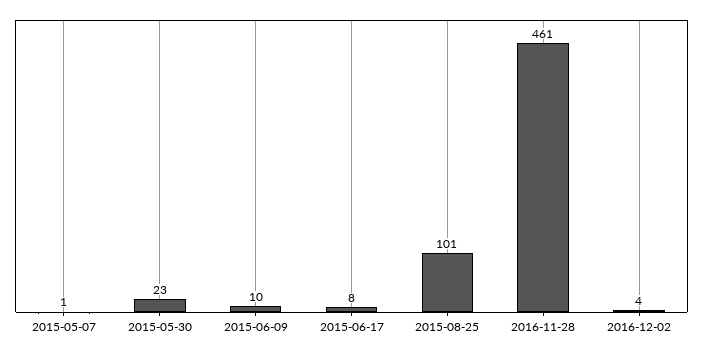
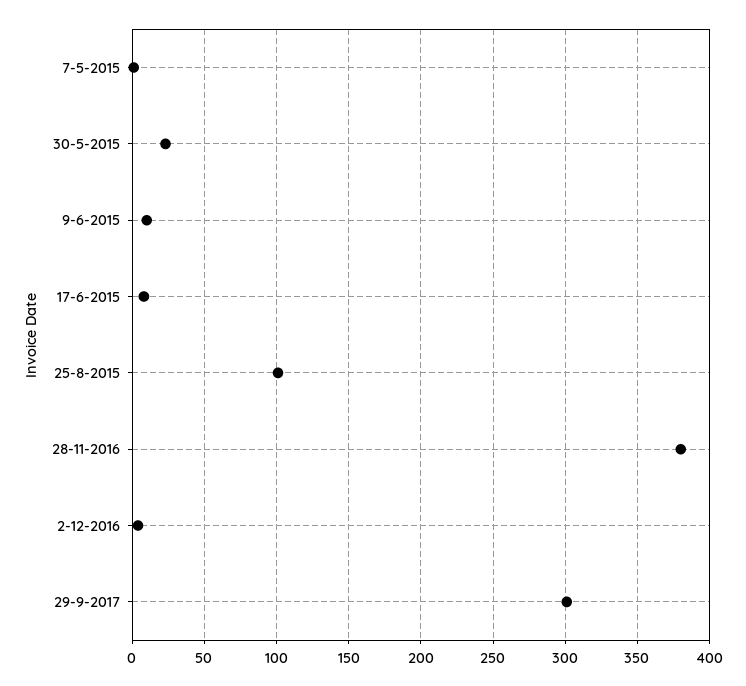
2016-11-28: 461 -> 380
29-9-2017: none -> 300

